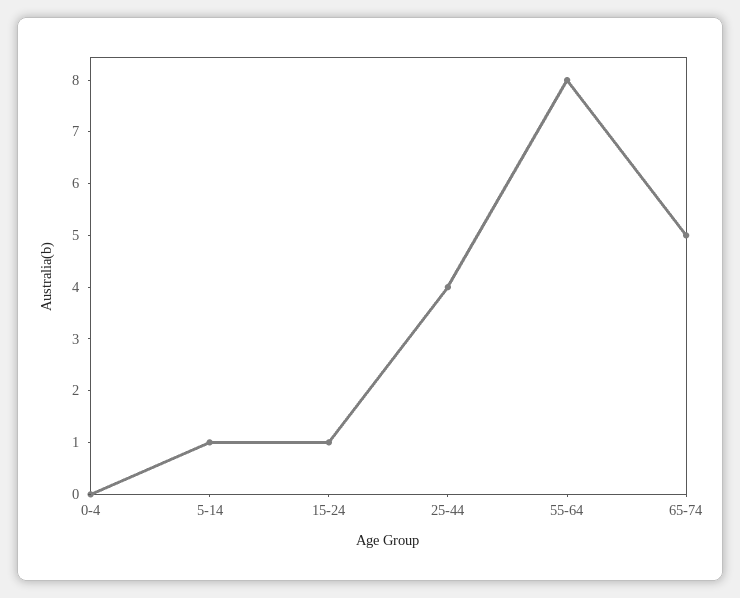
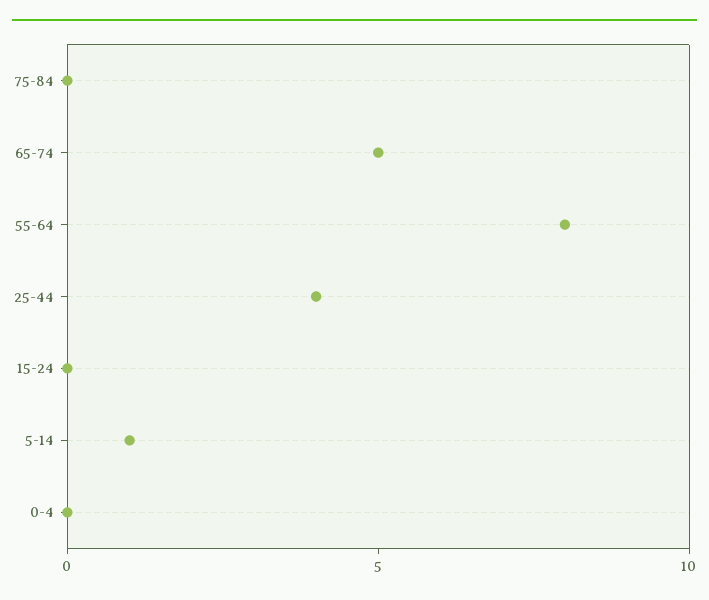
15-24: 1 -> 0
75-84: none -> 0

